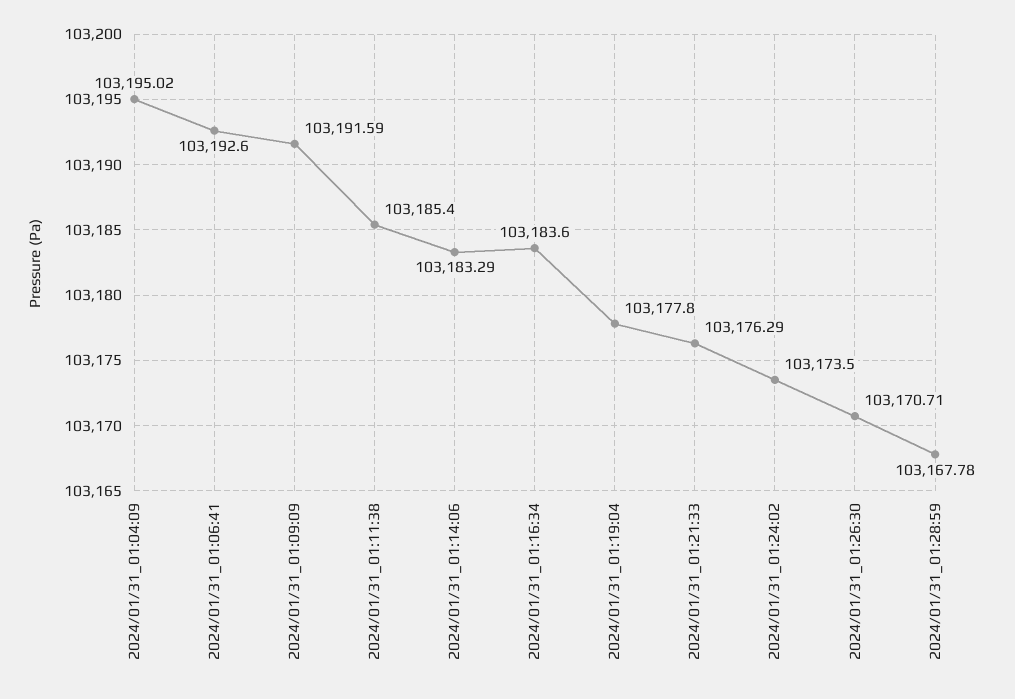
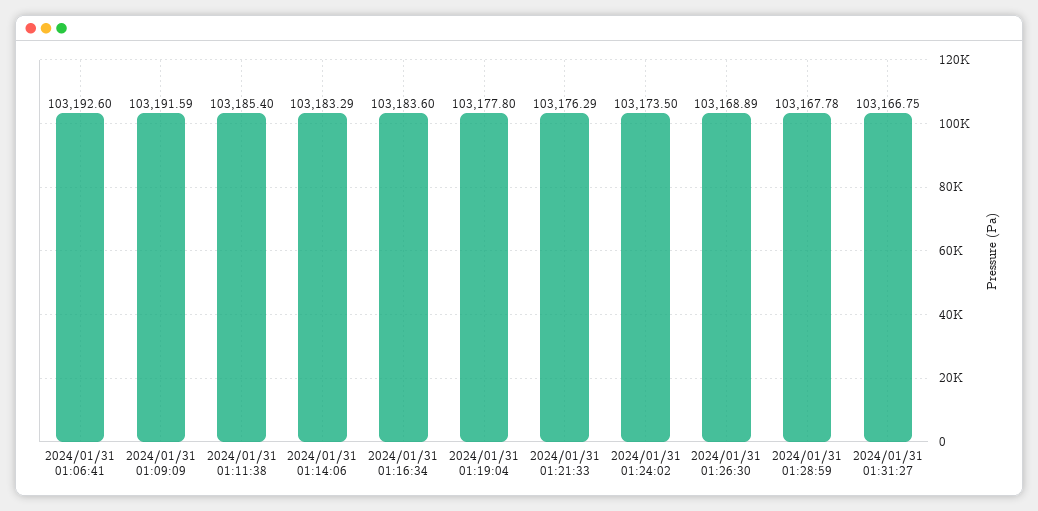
2024/01/31_01:04:09: 103195.02 -> none
2024/01/31_01:26:30: 103170.71 -> 103168.89
2024/01/31 01:31:27: none -> 103166.75

